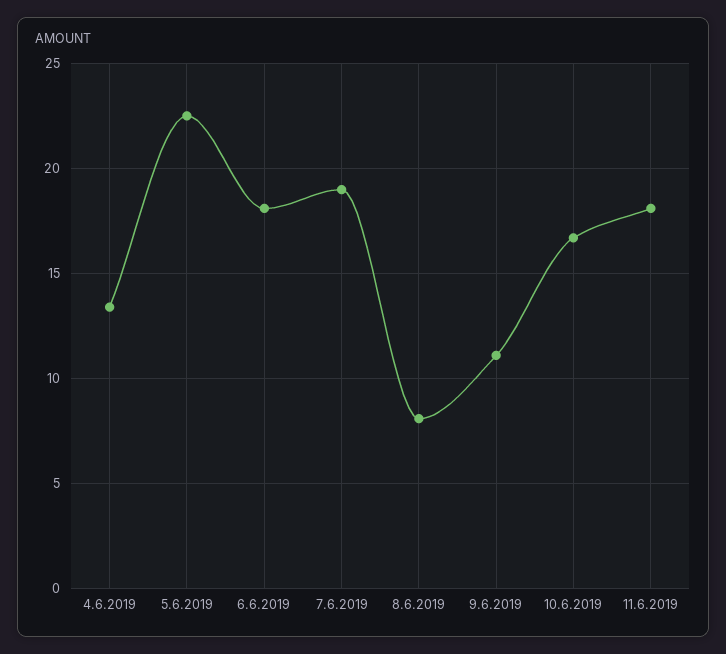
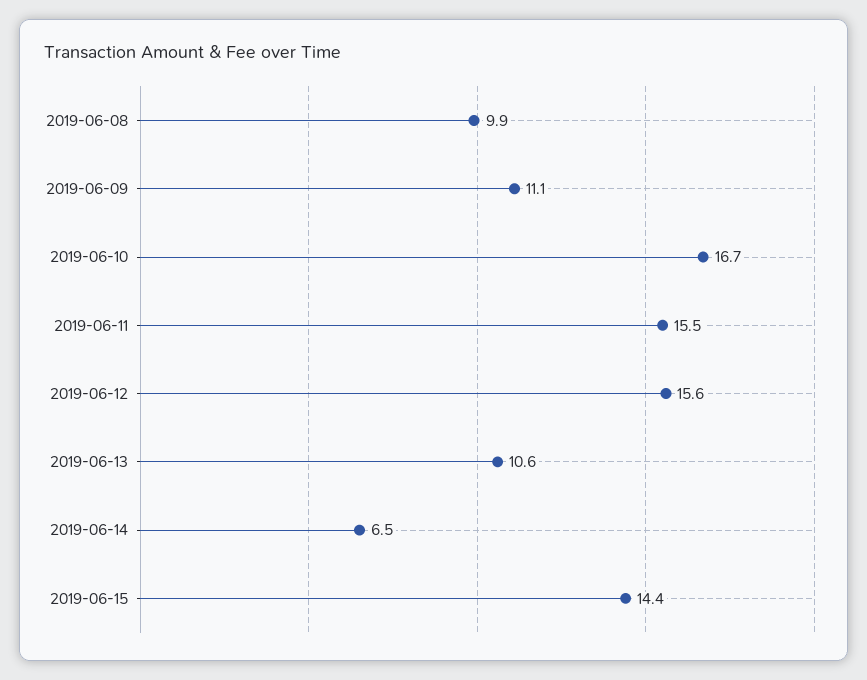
4.6.2019: 13.5 -> none
5.6.2019: 22.5 -> none
6.6.2019: 18 -> none
7.6.2019: 19 -> none
8.6.2019: 8 -> 9.9
11.6.2019: 18 -> 15.5
2019-06-12: none -> 15.6
2019-06-13: none -> 10.6
2019-06-14: none -> 6.5
2019-06-15: none -> 14.4

